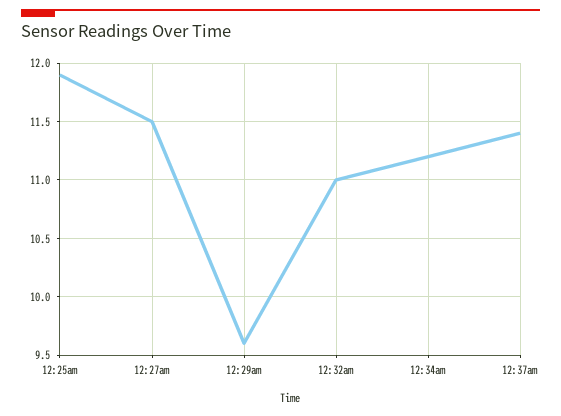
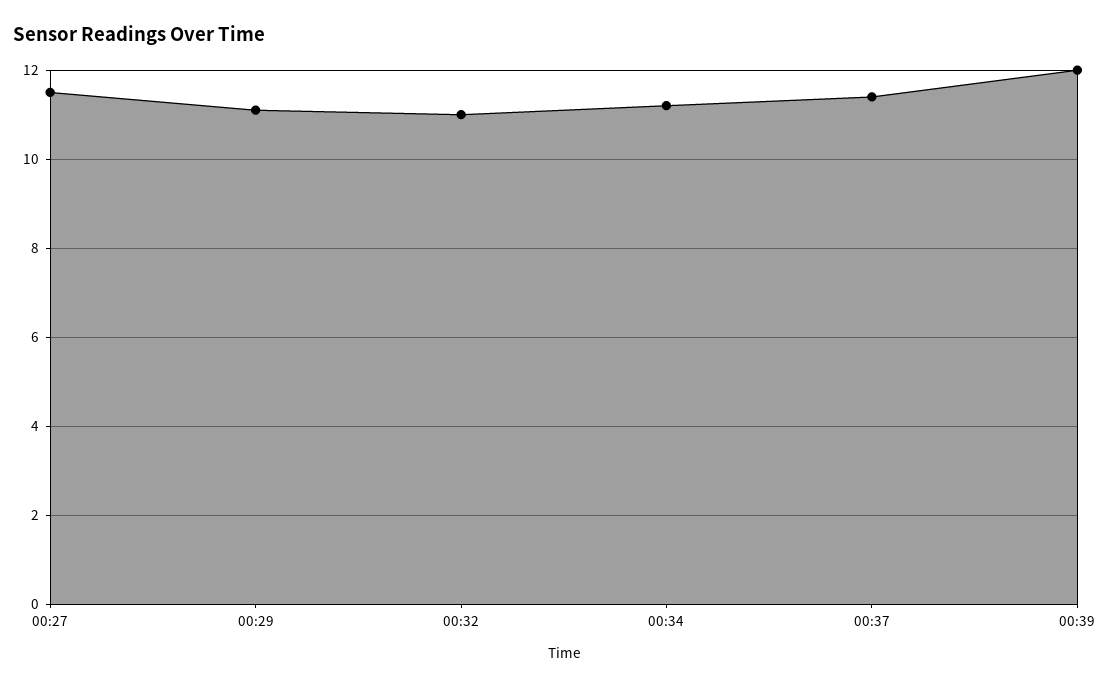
12:25am: 11.9 -> none
12:29am: 9.6 -> 11
00:39: none -> 12

